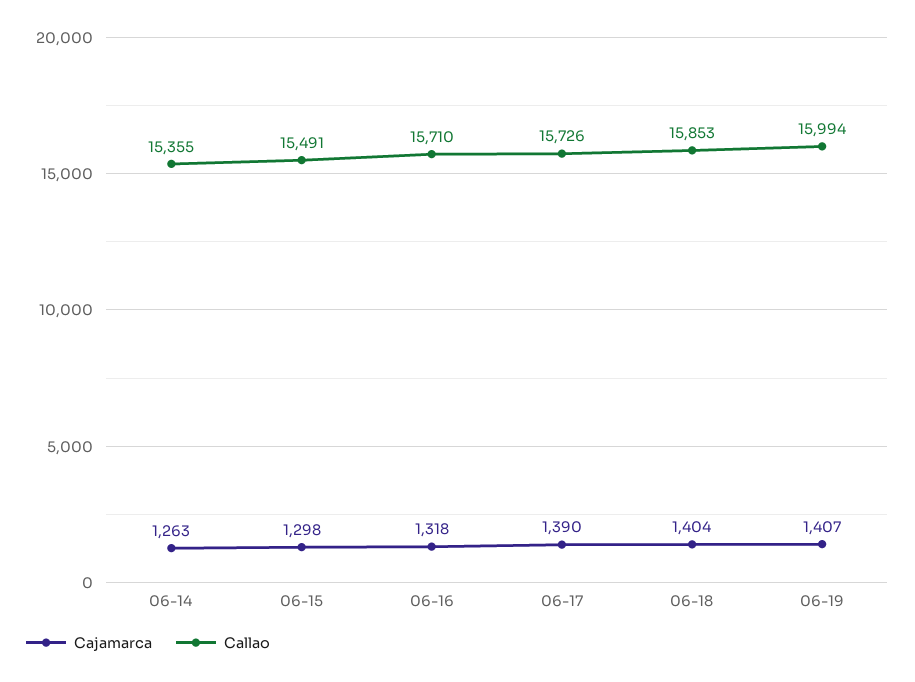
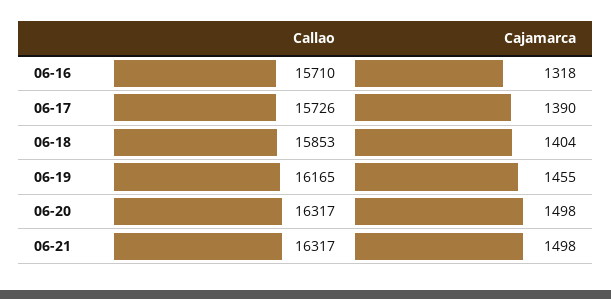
Cajamarca, 06-14: 1263 -> none
Callao, 06-14: 15355 -> none
Cajamarca, 06-15: 1298 -> none
Callao, 06-15: 15491 -> none
Cajamarca, 06-19: 1407 -> 1455
Callao, 06-19: 15994 -> 16165
Callao, 06-20: none -> 16317
Cajamarca, 06-20: none -> 1498
Callao, 06-21: none -> 16317
Cajamarca, 06-21: none -> 1498

